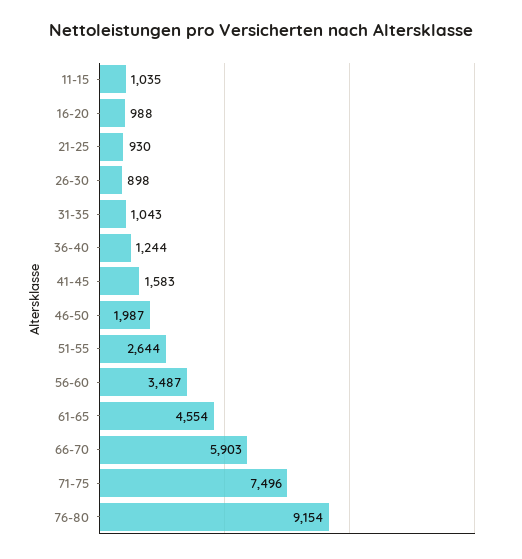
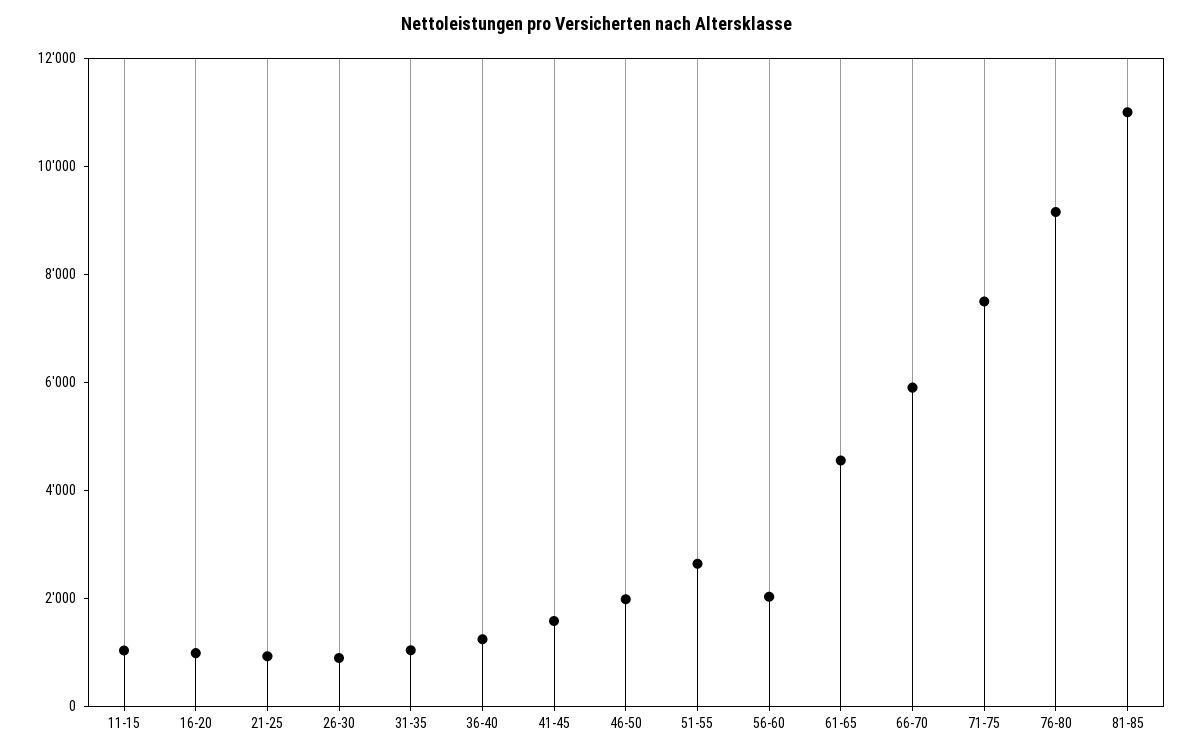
56-60: 3487 -> 2000
81-85: none -> 11000

